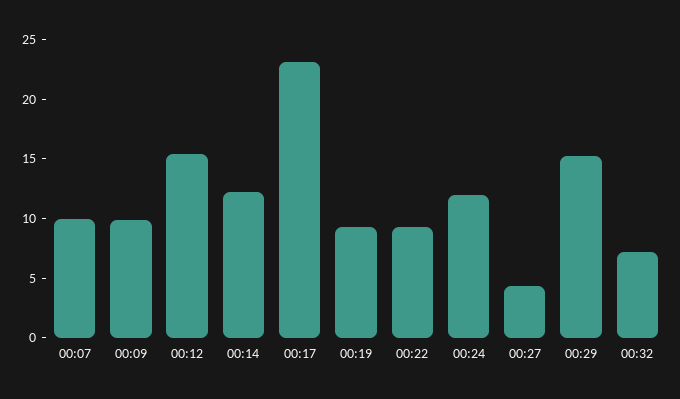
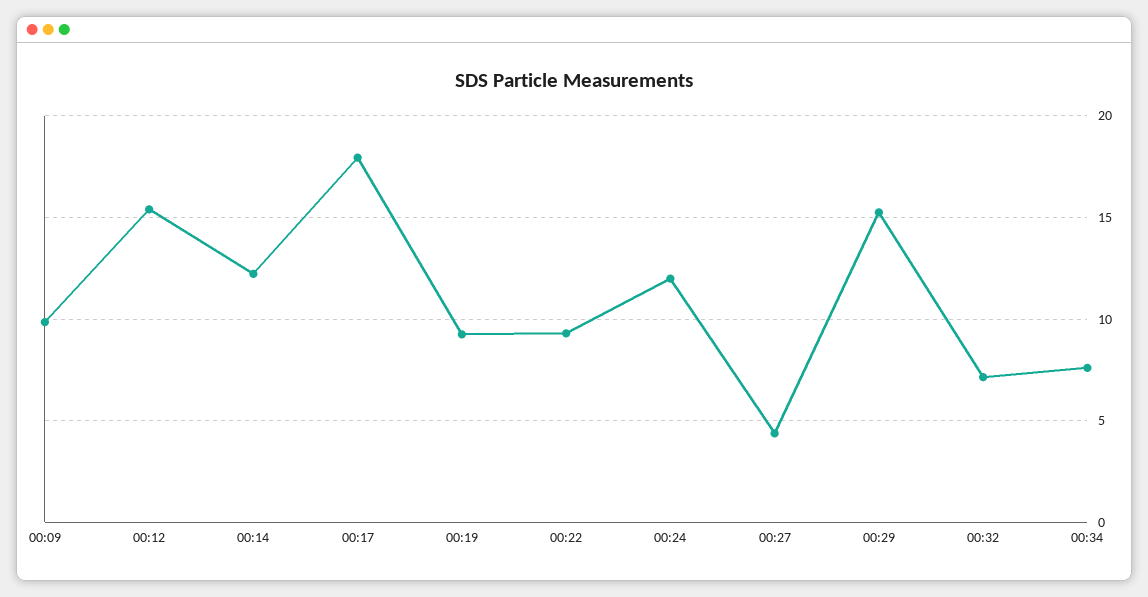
00:07: 10 -> none
00:17: 23 -> 18
00:34: none -> 7.5

